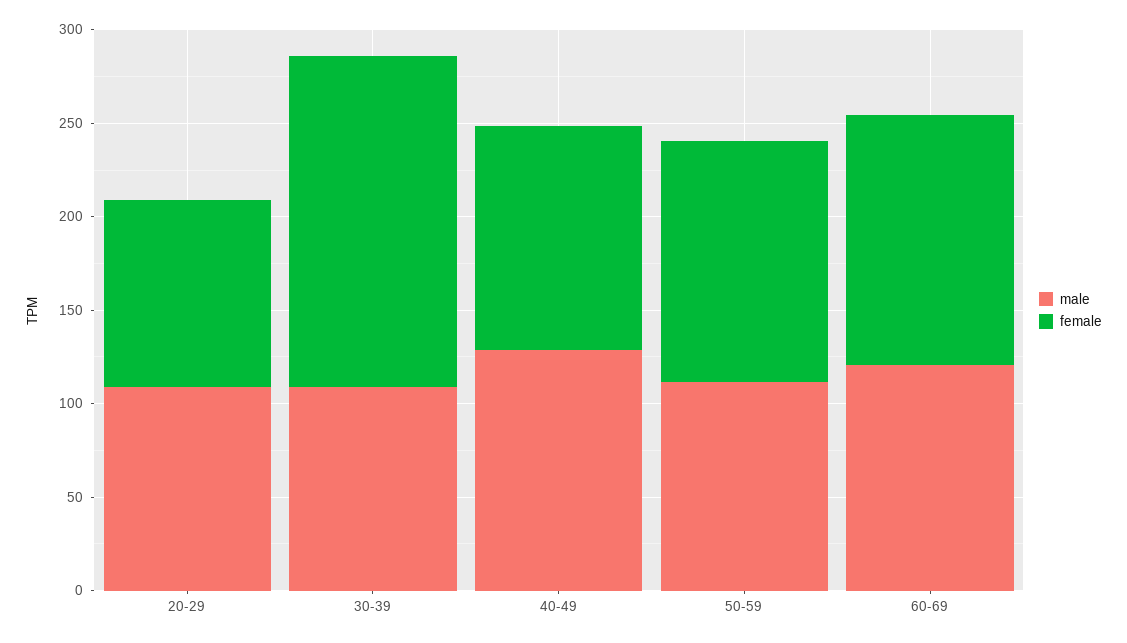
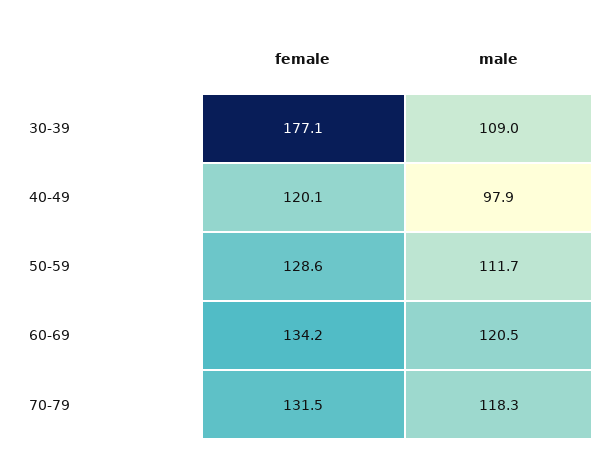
male, 20-29: 110 -> none
female, 20-29: 100 -> none
male, 40-49: 130 -> 97.9
female, 70-79: none -> 131.5
male, 70-79: none -> 118.3

